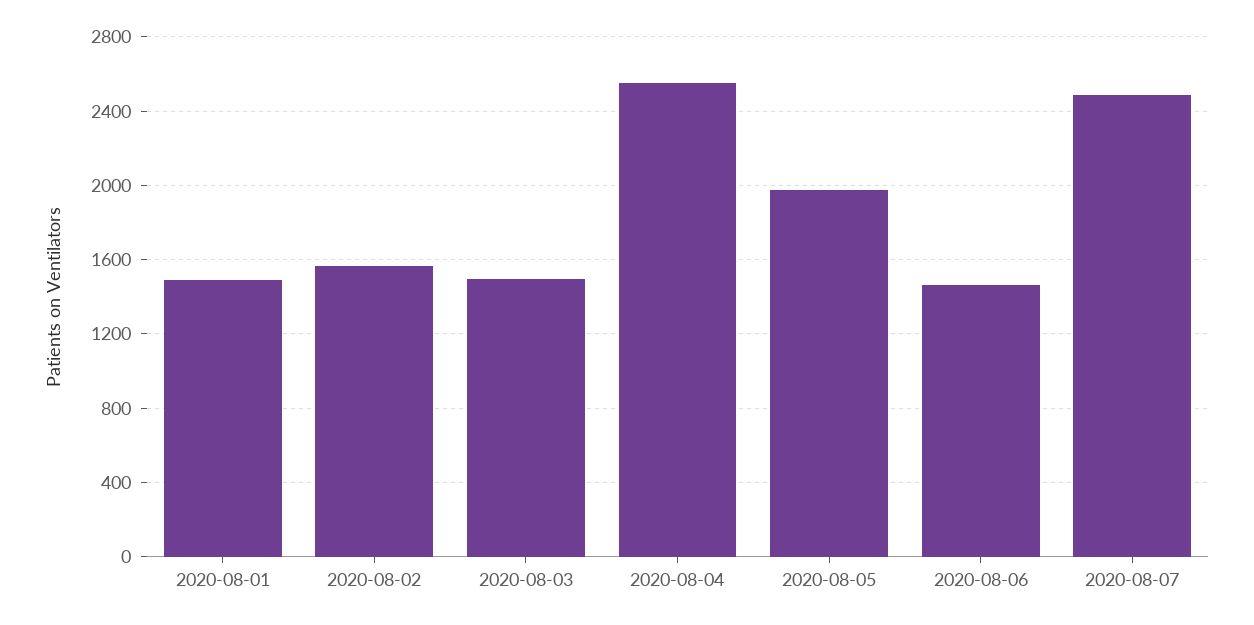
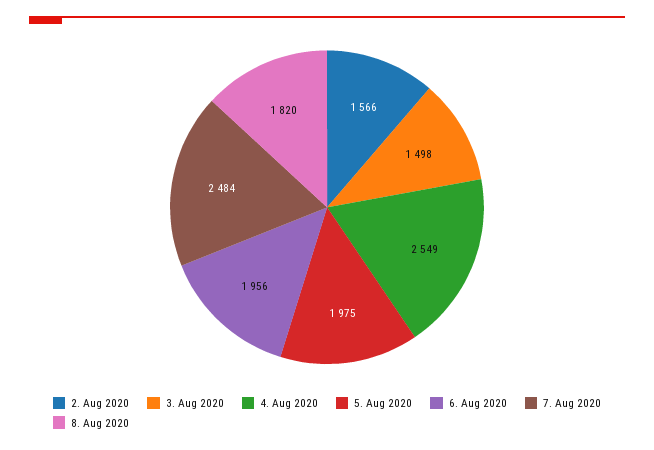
2020-08-01: 1500 -> none
2020-08-06: 1450 -> 1956
8. Aug 2020: none -> 1820

